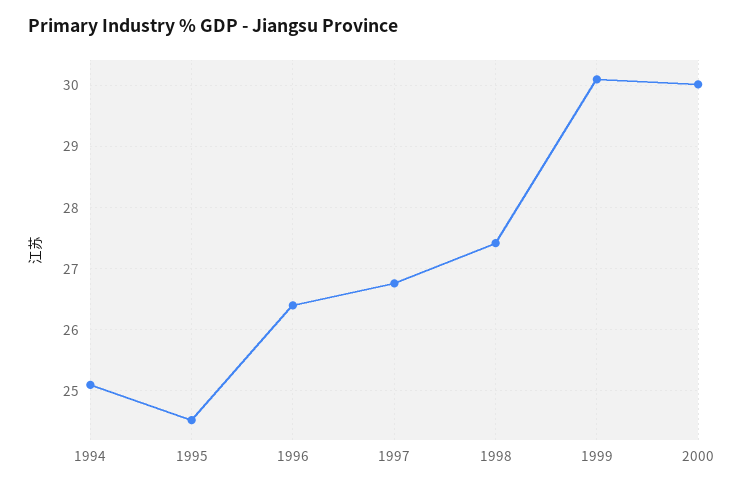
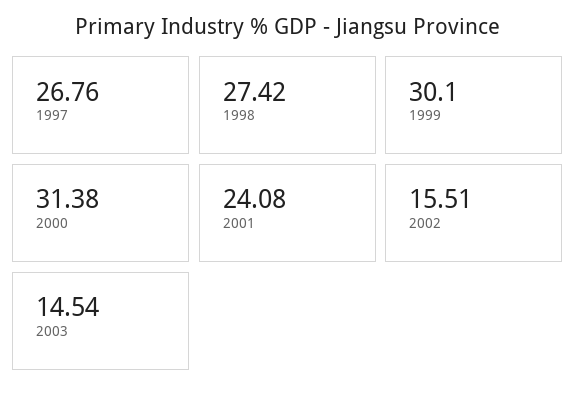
1994: 25.1 -> none
1995: 24.5 -> none
1996: 26.4 -> none
2000: 30 -> 31.38
2001: none -> 24.08
2002: none -> 15.51
2003: none -> 14.54

